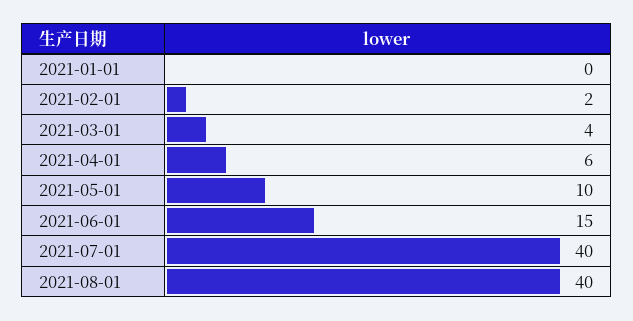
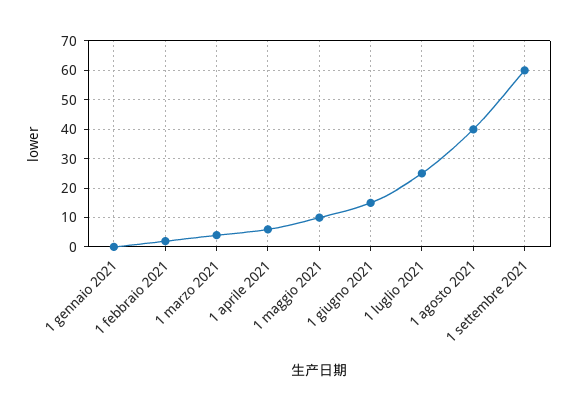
2021-07-01: 40 -> 25
1 settembre 2021: none -> 60

